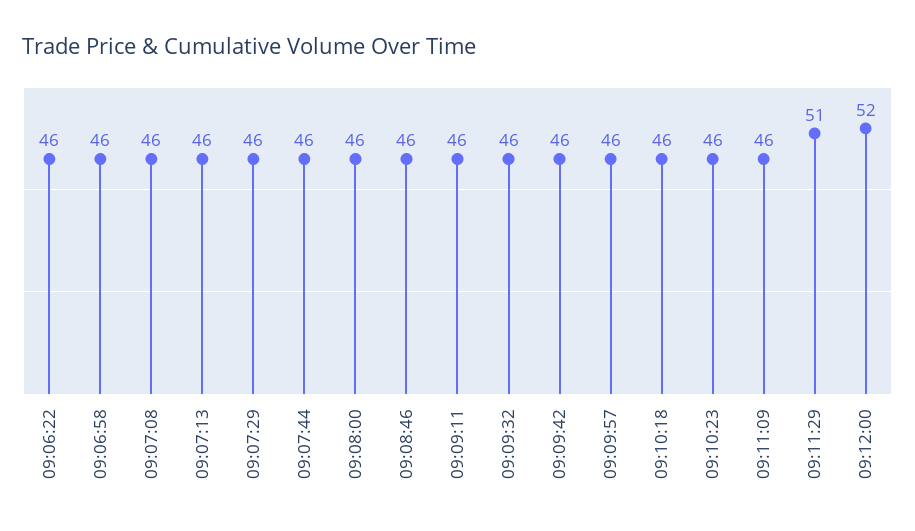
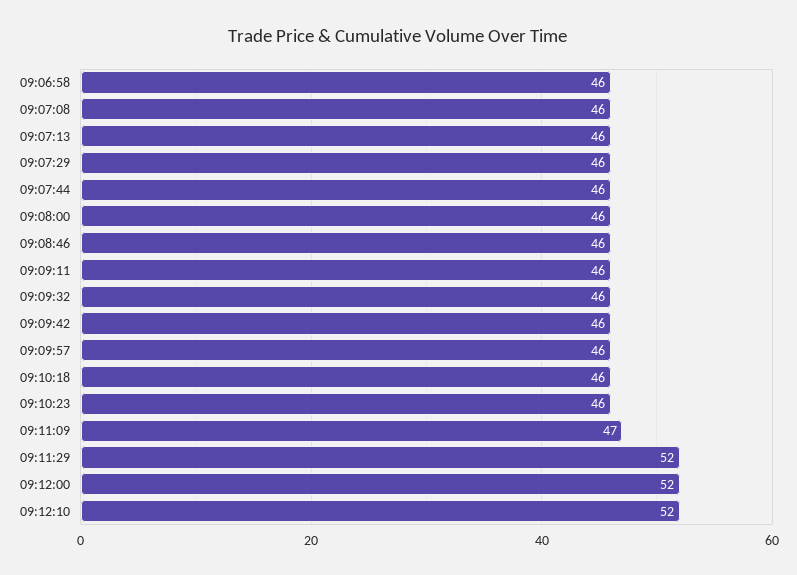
09:06:22: 46 -> none
09:11:09: 46 -> 47
09:11:29: 51 -> 52
09:12:10: none -> 52

